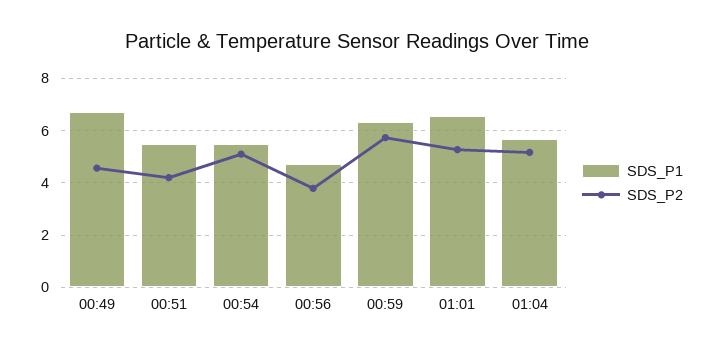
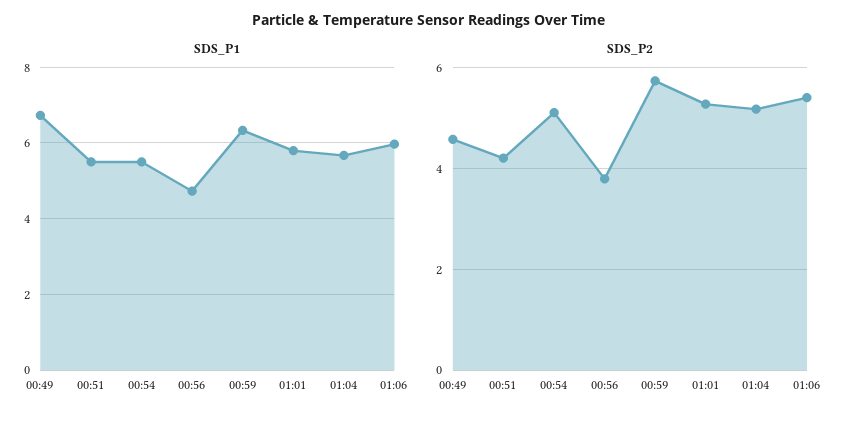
SDS_P1, 01:01: 6.5 -> 5.8
SDS_P1, 01:06: none -> 6
SDS_P2, 01:06: none -> 5.4

